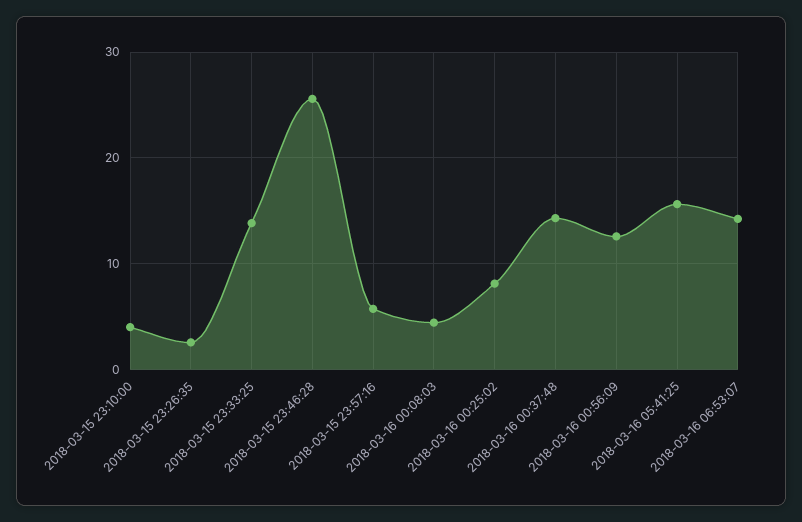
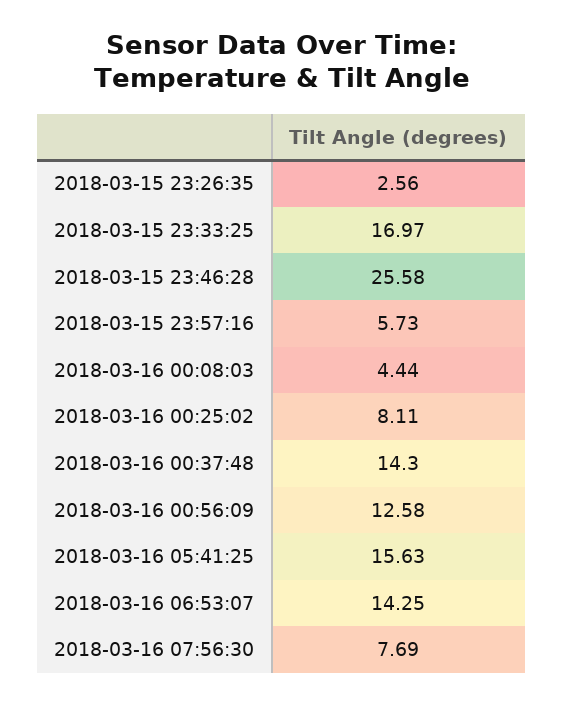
2018-03-15 23:10:00: 4 -> none
2018-03-15 23:33:25: 14 -> 16.97
2018-03-16 07:56:30: none -> 7.69

